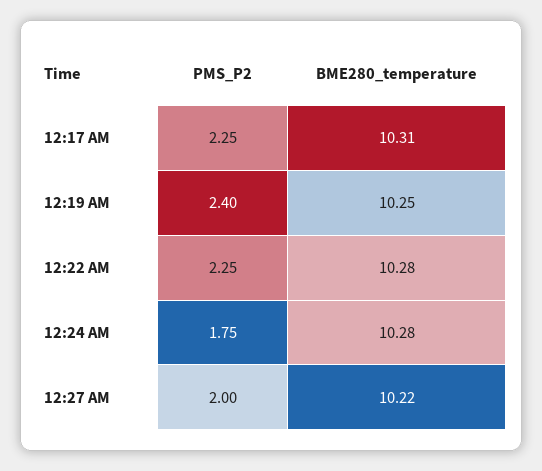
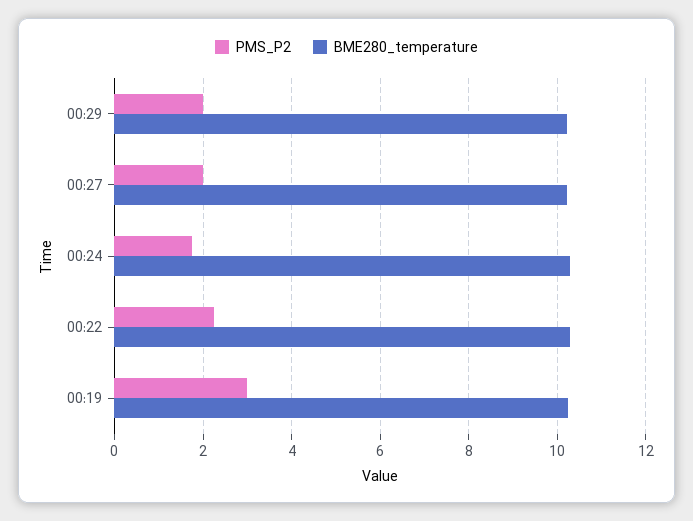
PMS_P2, 12:17 AM: 2.25 -> none
BME280_temperature, 12:17 AM: 10.31 -> none
PMS_P2, 12:19 AM: 2.4 -> 3
PMS_P2, 00:29: none -> 2
BME280_temperature, 00:29: none -> 10.2

